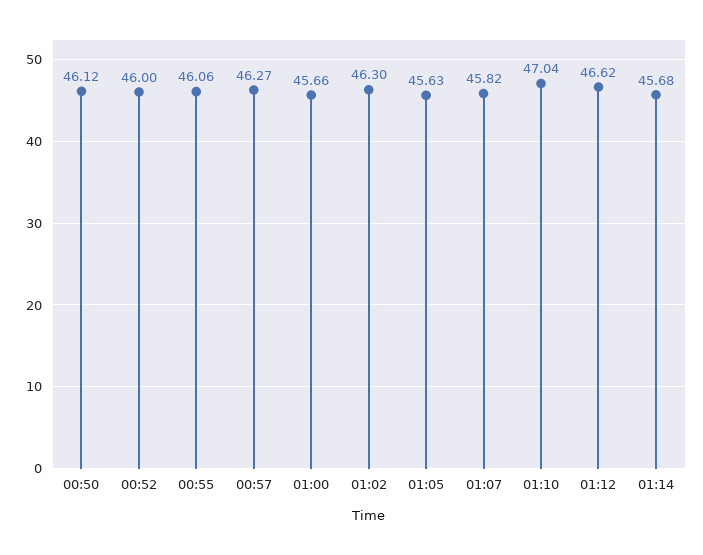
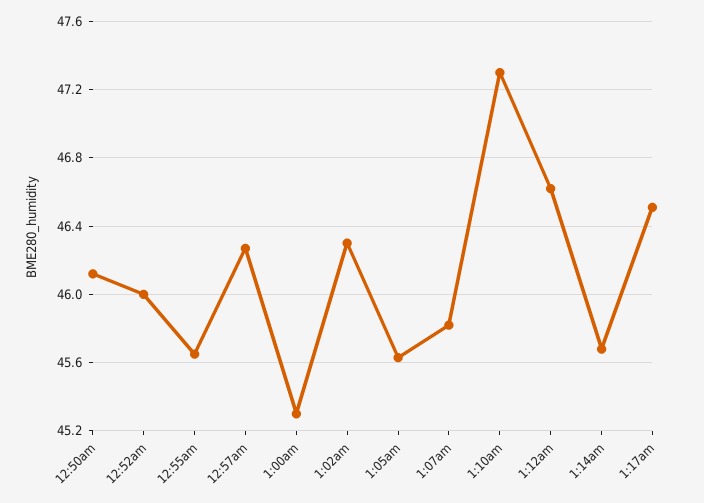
00:55: 46.06 -> 45.65
01:00: 45.66 -> 45.3
01:10: 47.04 -> 47.3
1:17am: none -> 46.5

